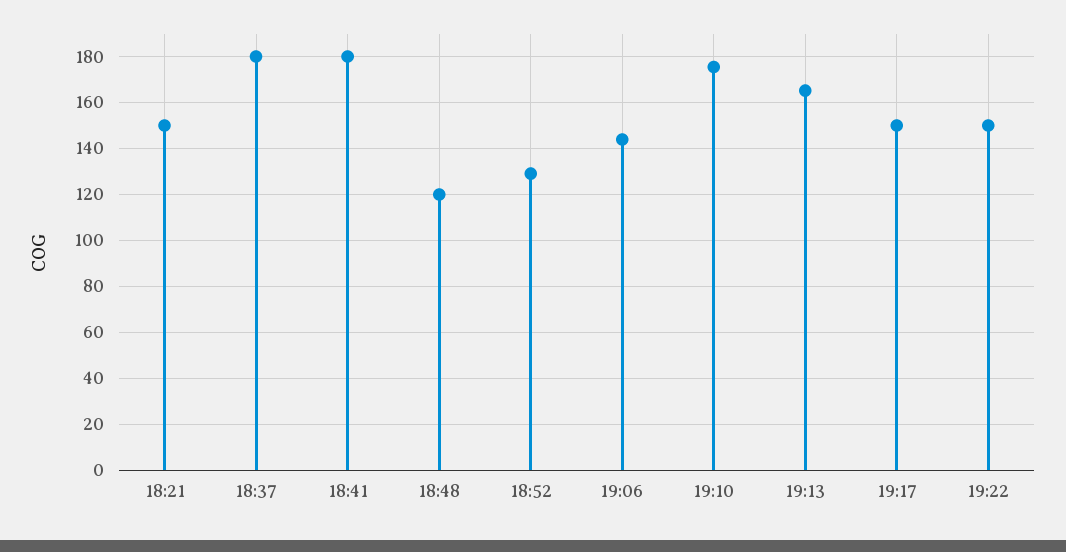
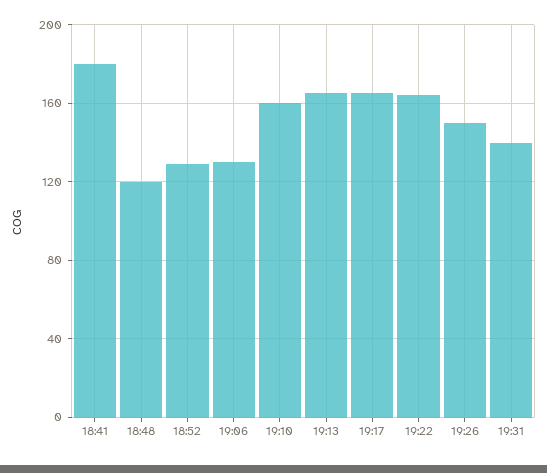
18:21: 150 -> none
18:37: 180 -> none
19:06: 145 -> 130
19:10: 175 -> 160
19:17: 150 -> 165
19:22: 150 -> 165
19:26: none -> 150
19:31: none -> 140

